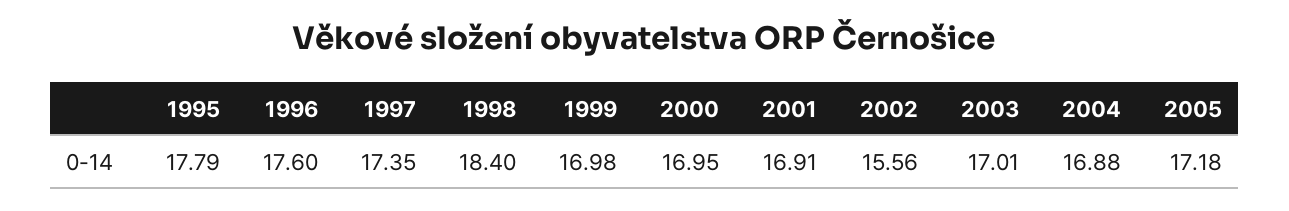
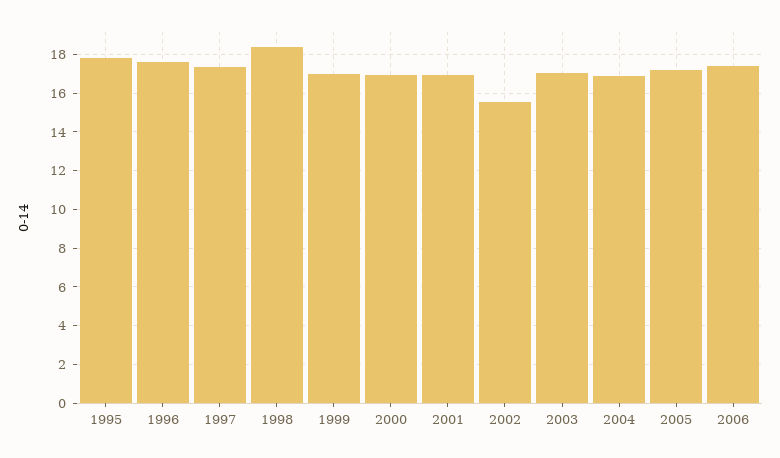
2006: none -> 17.5

